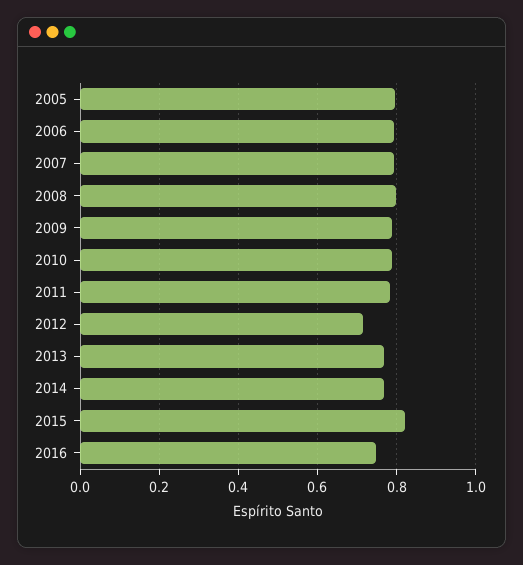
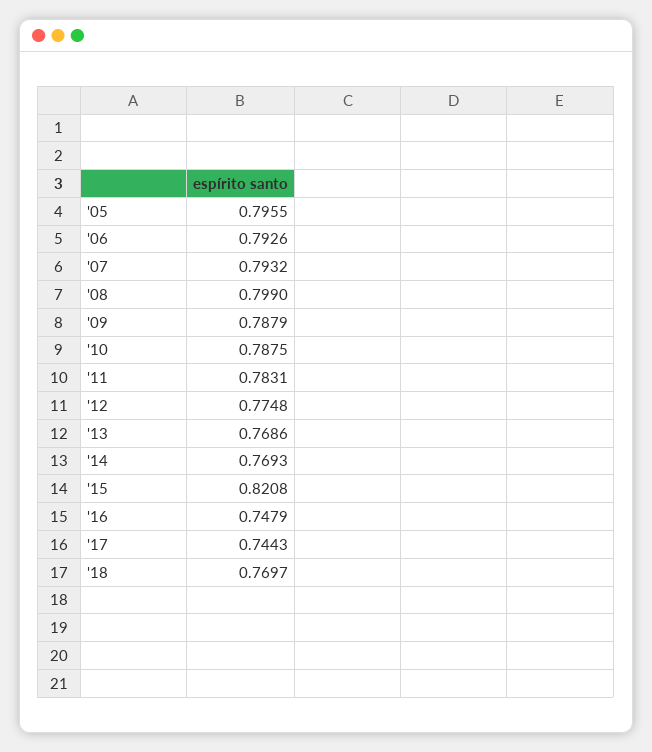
2012: 0.72 -> 0.7748
'17: none -> 0.7443
'18: none -> 0.7697

